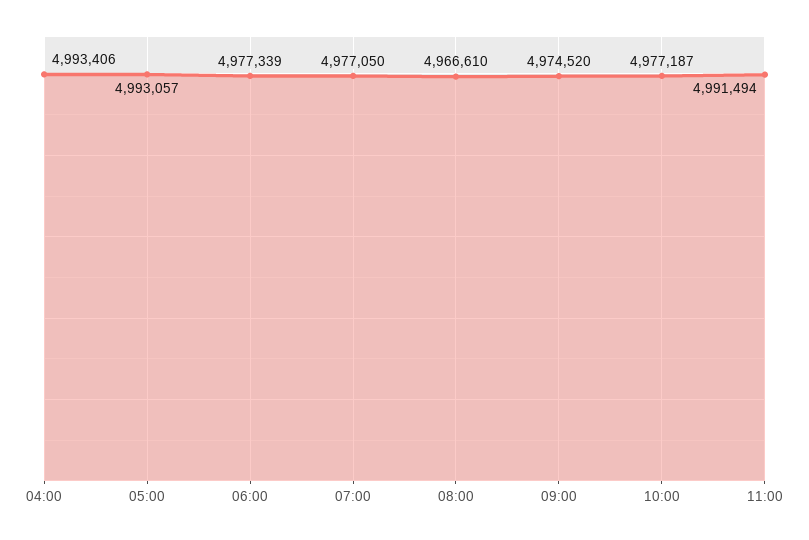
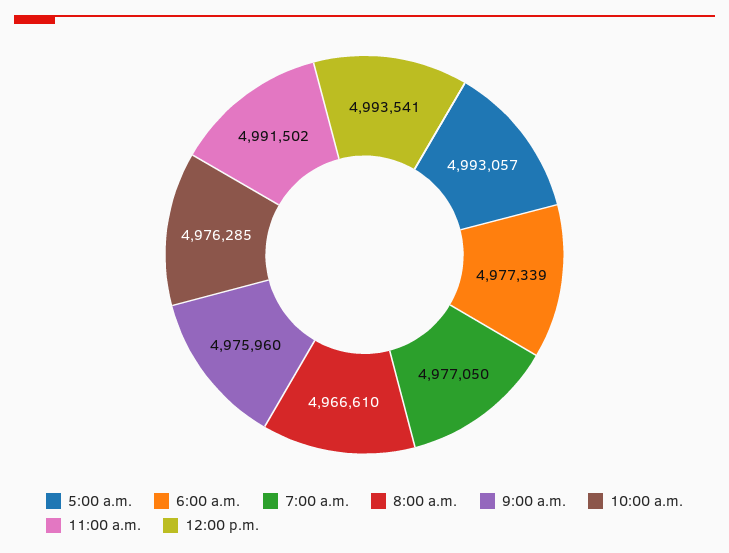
04:00: 4993406 -> none
09:00: 4974520 -> 4975960
10:00: 4977187 -> 4976285
11:00: 4991494 -> 4991502
12:00 p.m.: none -> 4993541

